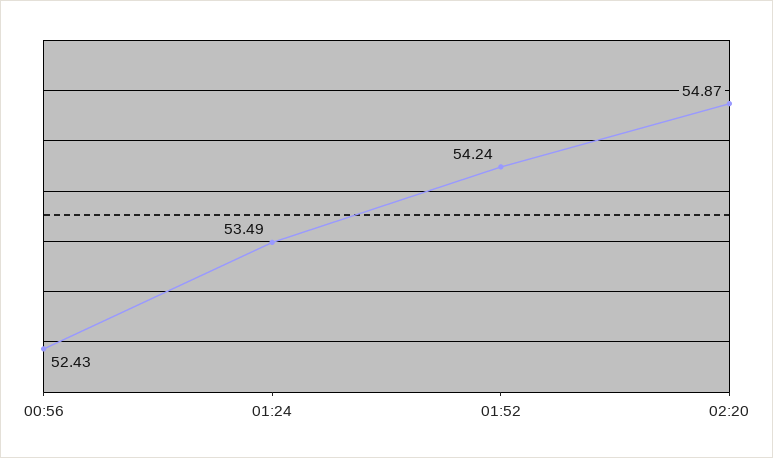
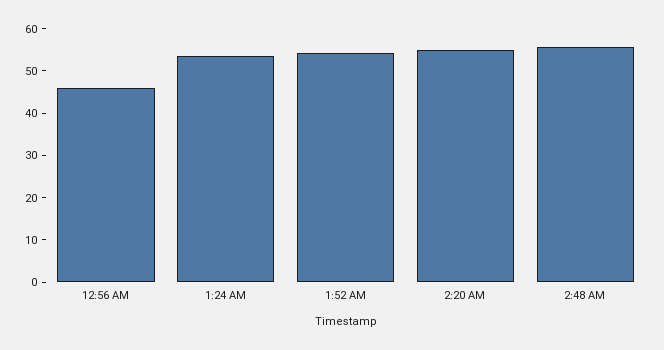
00:56: 52.43 -> 46
2:48 AM: none -> 56

